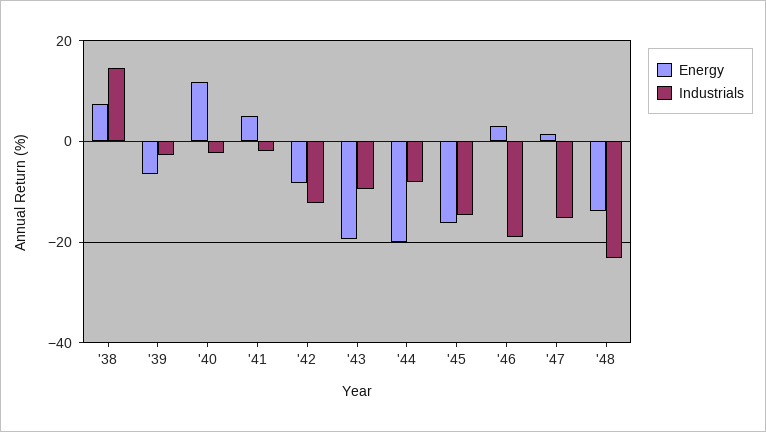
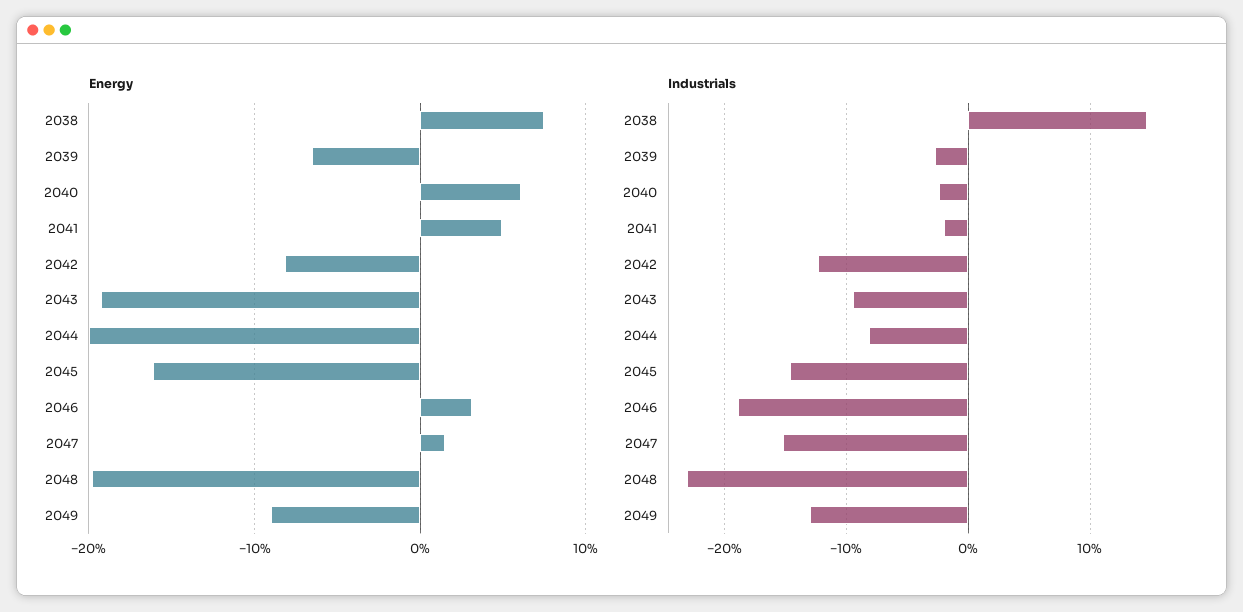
Energy, '40: 12 -> 6
Energy, '48: -14 -> -20
Energy, 2049: none -> -9
Industrials, 2049: none -> -13

